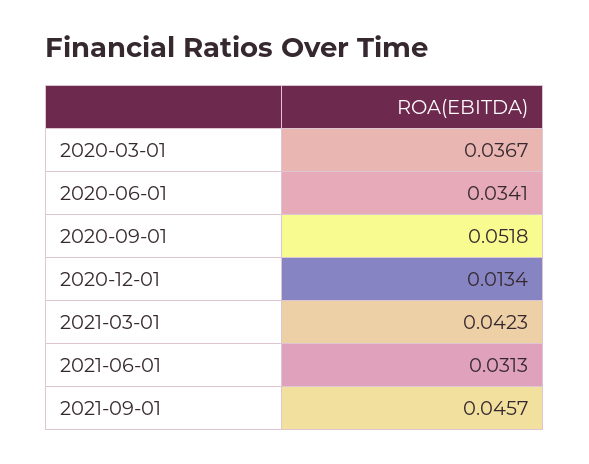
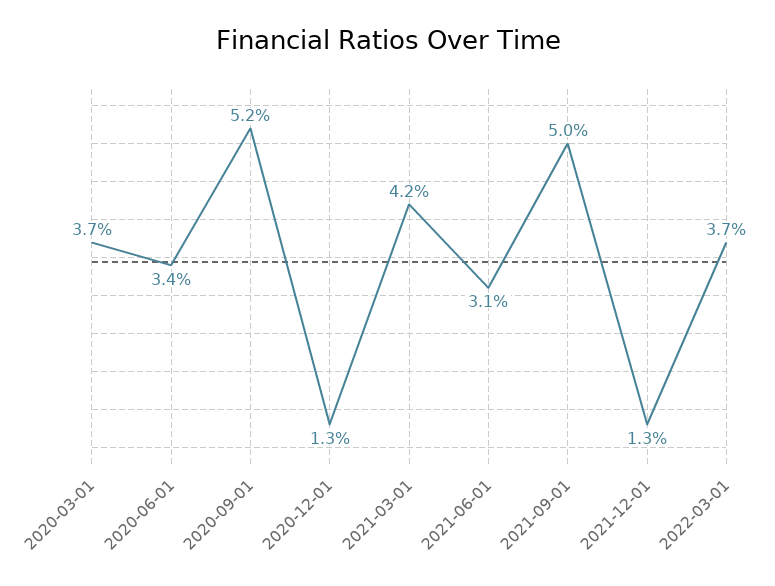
2021-09-01: 0.0457 -> 0.05
2021-12-01: none -> 0.013
2022-03-01: none -> 0.037

